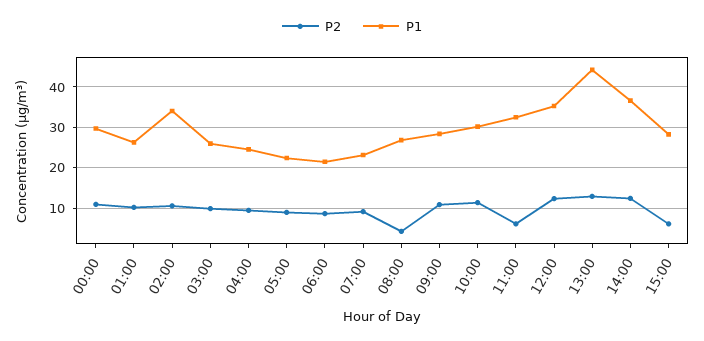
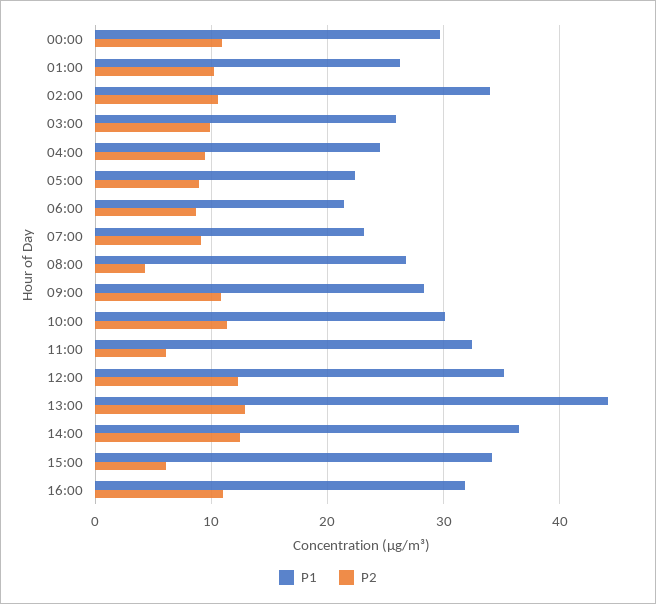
P1, 15:00: 28 -> 34
P1, 16:00: none -> 32
P2, 16:00: none -> 11

